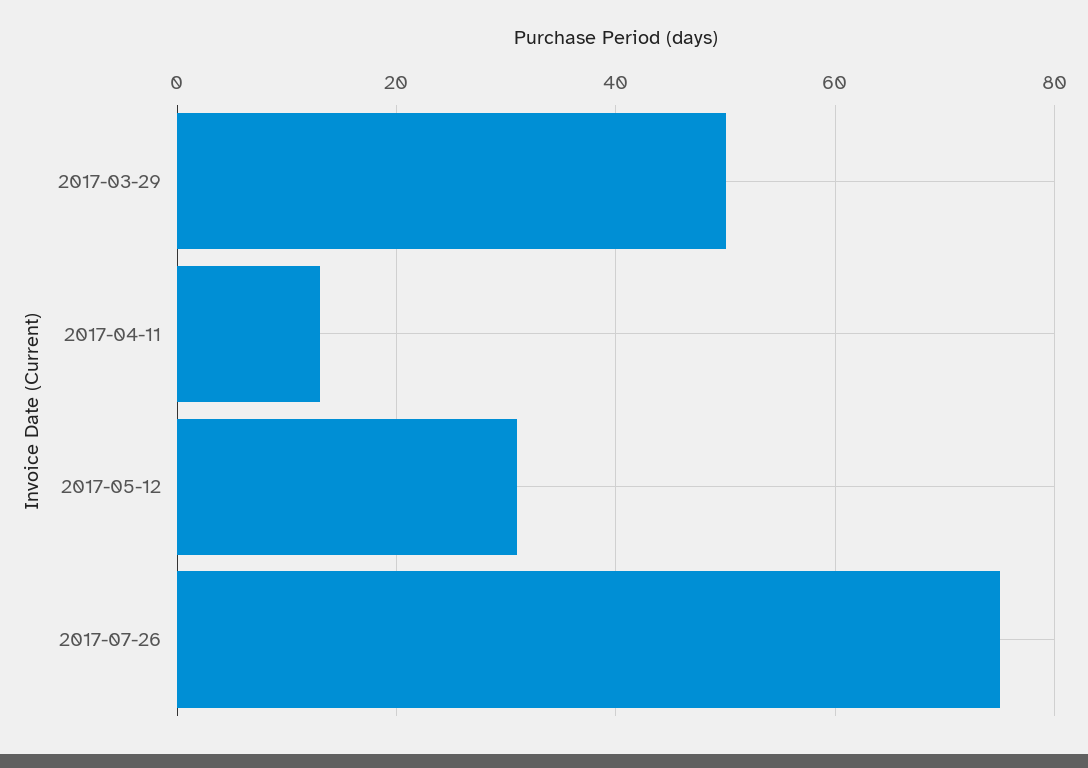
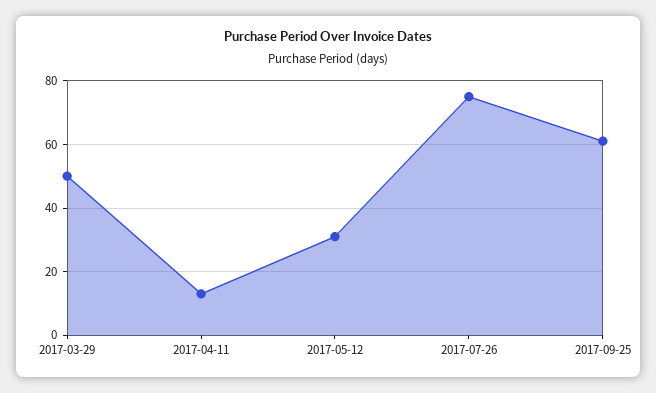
2017-09-25: none -> 60

